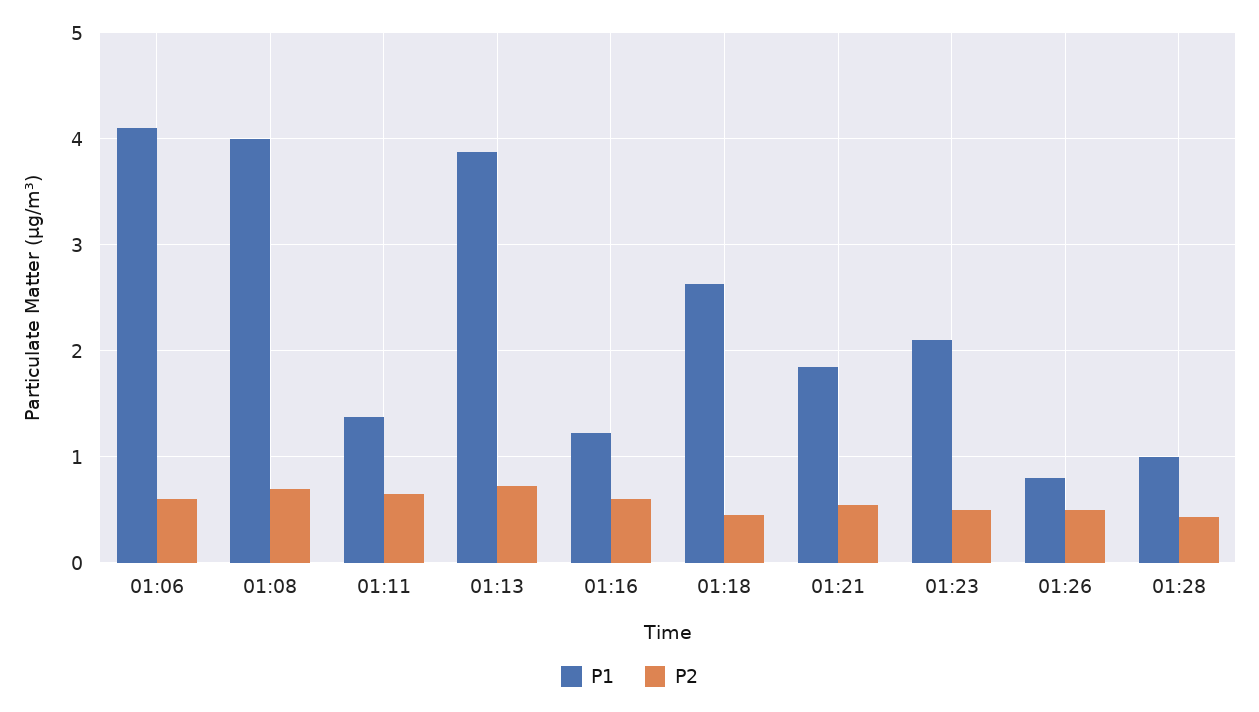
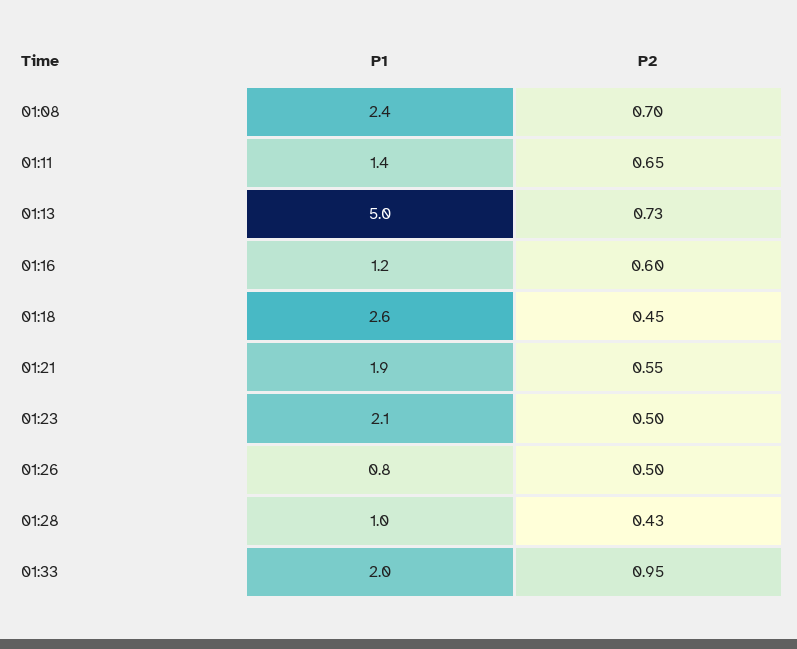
P1, 01:06: 4.1 -> none
P2, 01:06: 0.6 -> none
P1, 01:08: 4 -> 2.4
P1, 01:13: 3.9 -> 5
P1, 01:33: none -> 2
P2, 01:33: none -> 0.95

